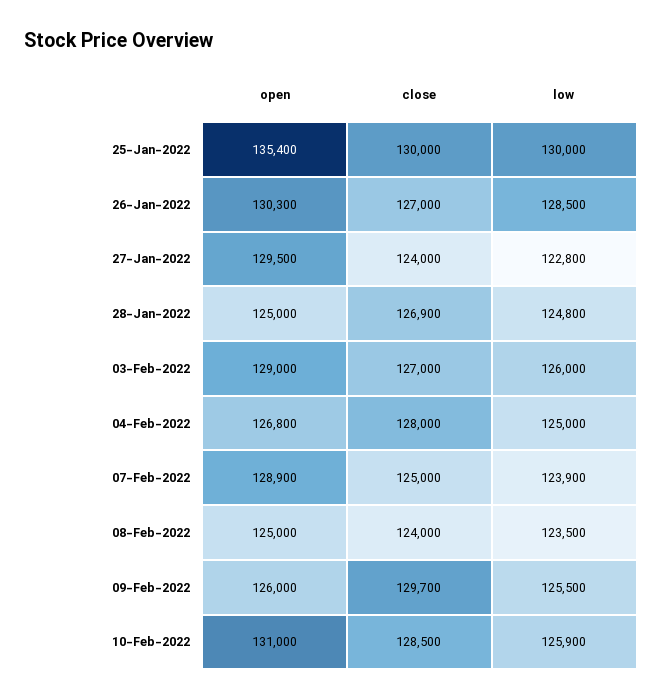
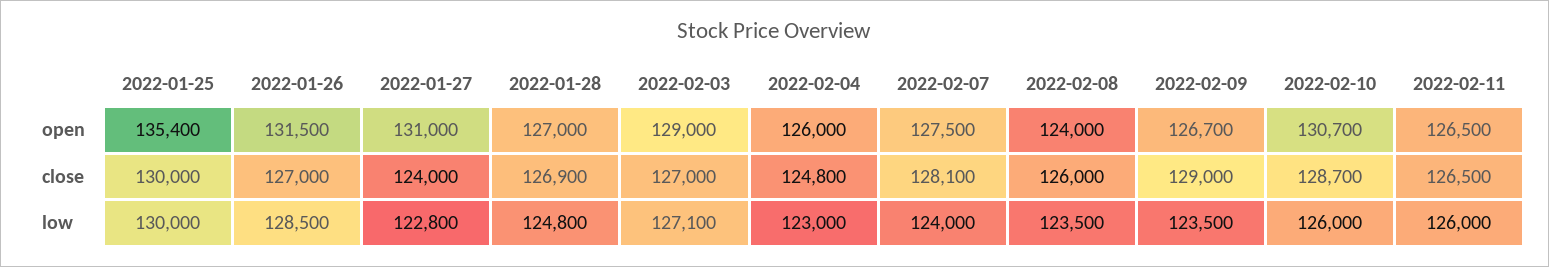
open, 26-Jan-2022: 130300 -> 131500
open, 27-Jan-2022: 129500 -> 131000
open, 28-Jan-2022: 125000 -> 127000
low, 03-Feb-2022: 126000 -> 127100
open, 04-Feb-2022: 126800 -> 126000
close, 04-Feb-2022: 128000 -> 124800
low, 04-Feb-2022: 125000 -> 123000
open, 07-Feb-2022: 128900 -> 127500
close, 07-Feb-2022: 125000 -> 128100
low, 07-Feb-2022: 123900 -> 124000
open, 08-Feb-2022: 125000 -> 124000
close, 08-Feb-2022: 124000 -> 126000
open, 09-Feb-2022: 126000 -> 126700
close, 09-Feb-2022: 129700 -> 129000
low, 09-Feb-2022: 125500 -> 123500
open, 10-Feb-2022: 131000 -> 130700
close, 10-Feb-2022: 128500 -> 128700
low, 10-Feb-2022: 125900 -> 126000
open, 2022-02-11: none -> 126500
close, 2022-02-11: none -> 126500
low, 2022-02-11: none -> 126000

